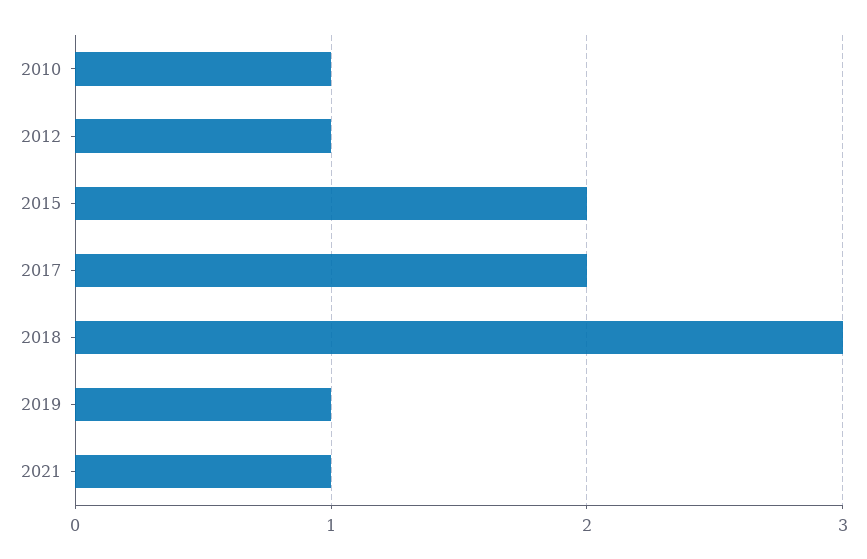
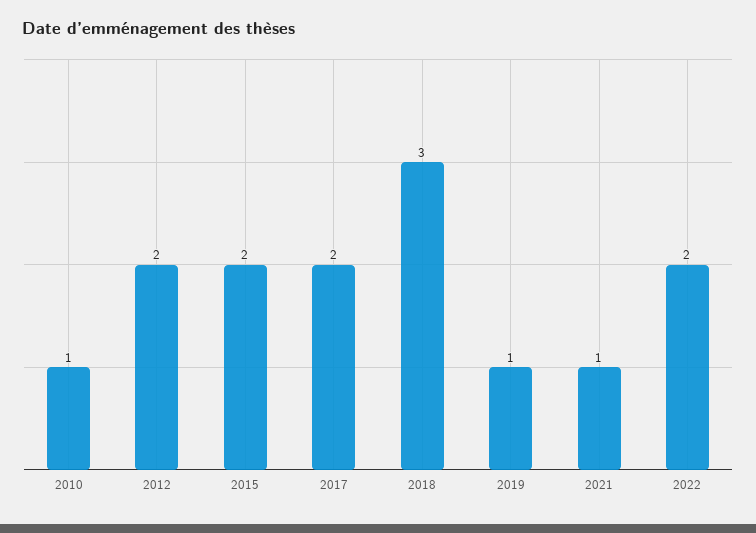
2012: 1 -> 2
2022: none -> 2

